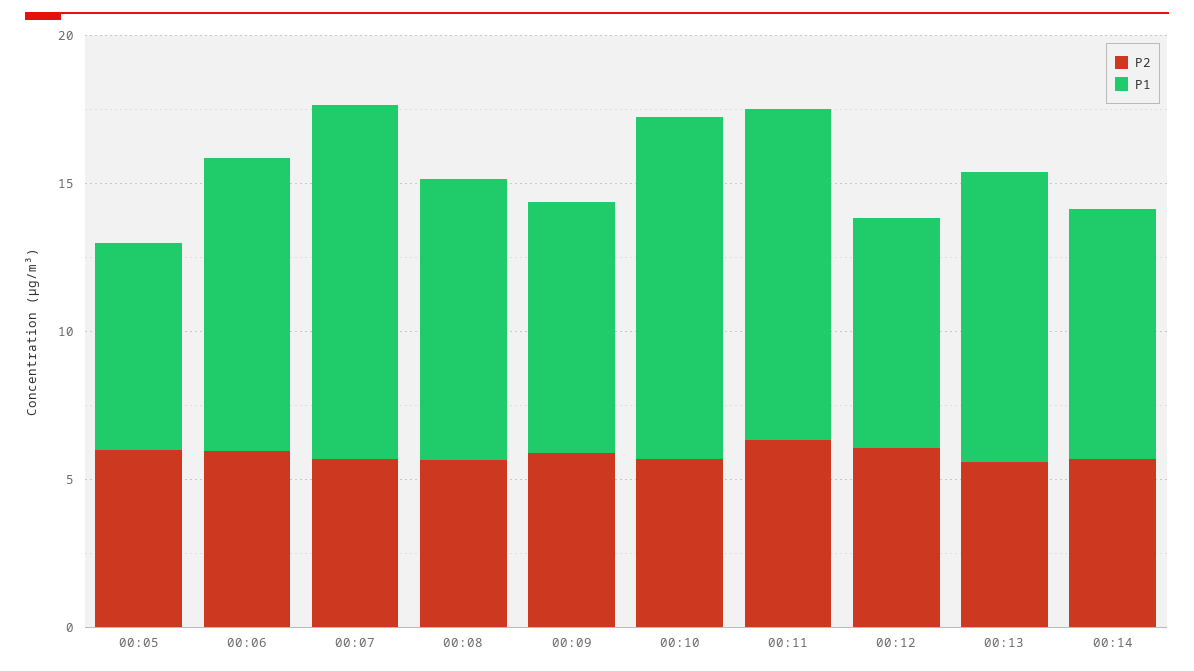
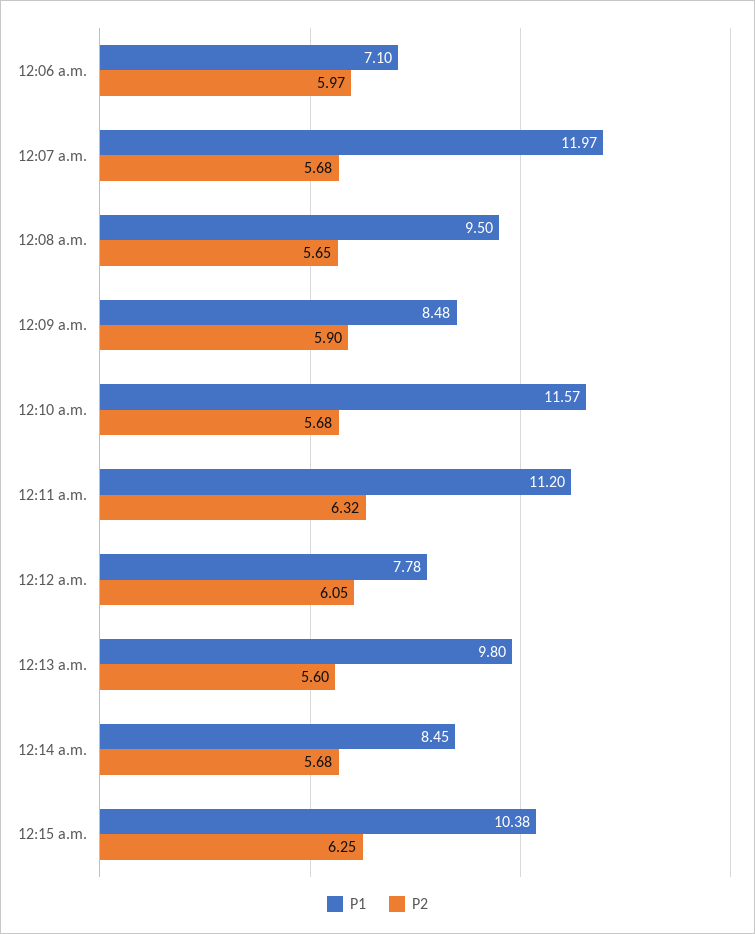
P2, 00:05: 6 -> none
P1, 00:05: 7 -> none
P1, 00:06: 10 -> 7.1
P1, 12:15 a.m.: none -> 10.38
P2, 12:15 a.m.: none -> 6.25

